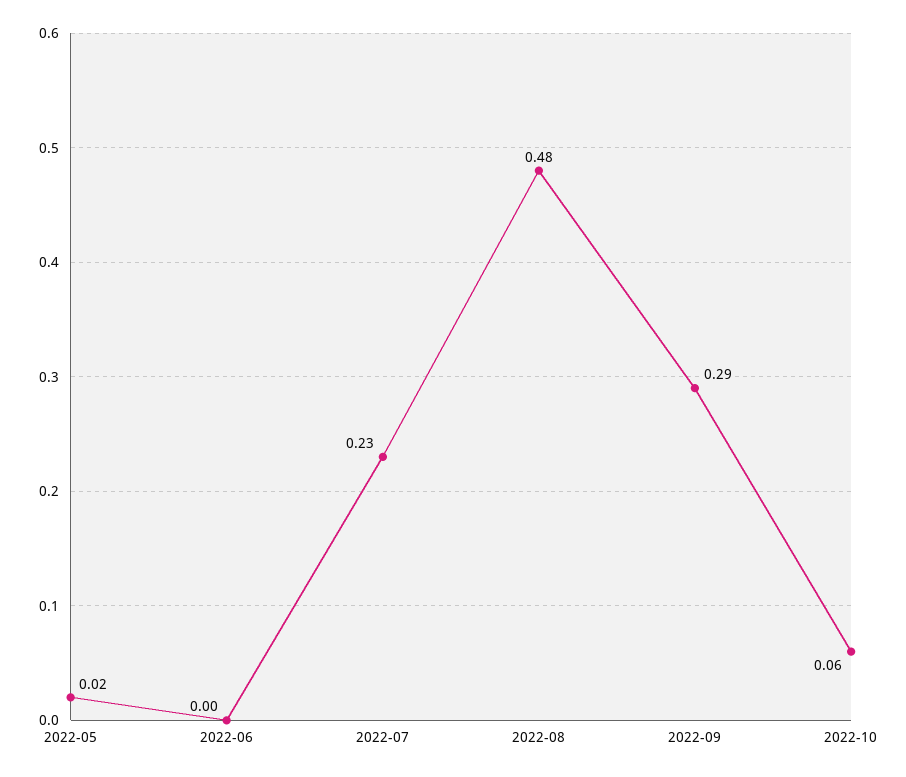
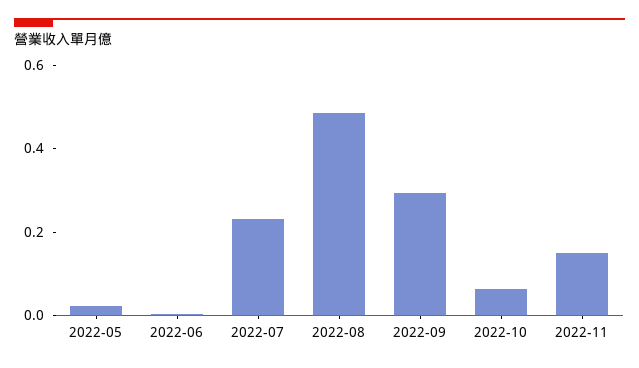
2022-11: none -> 0.15

